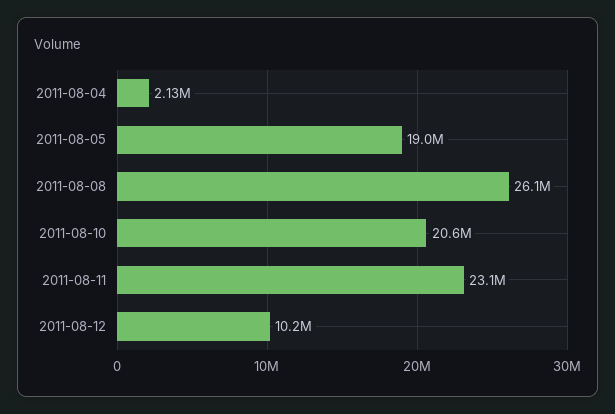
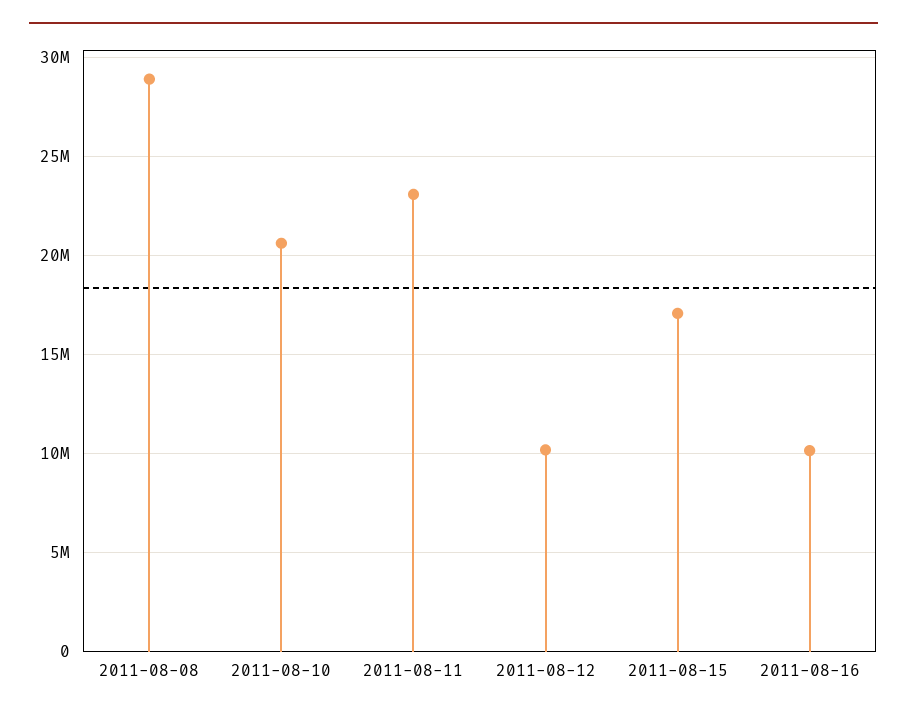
2011-08-04: 2130000 -> none
2011-08-05: 19000000 -> none
2011-08-08: 26100000 -> 29000000
2011-08-15: none -> 17000000
2011-08-16: none -> 10000000

